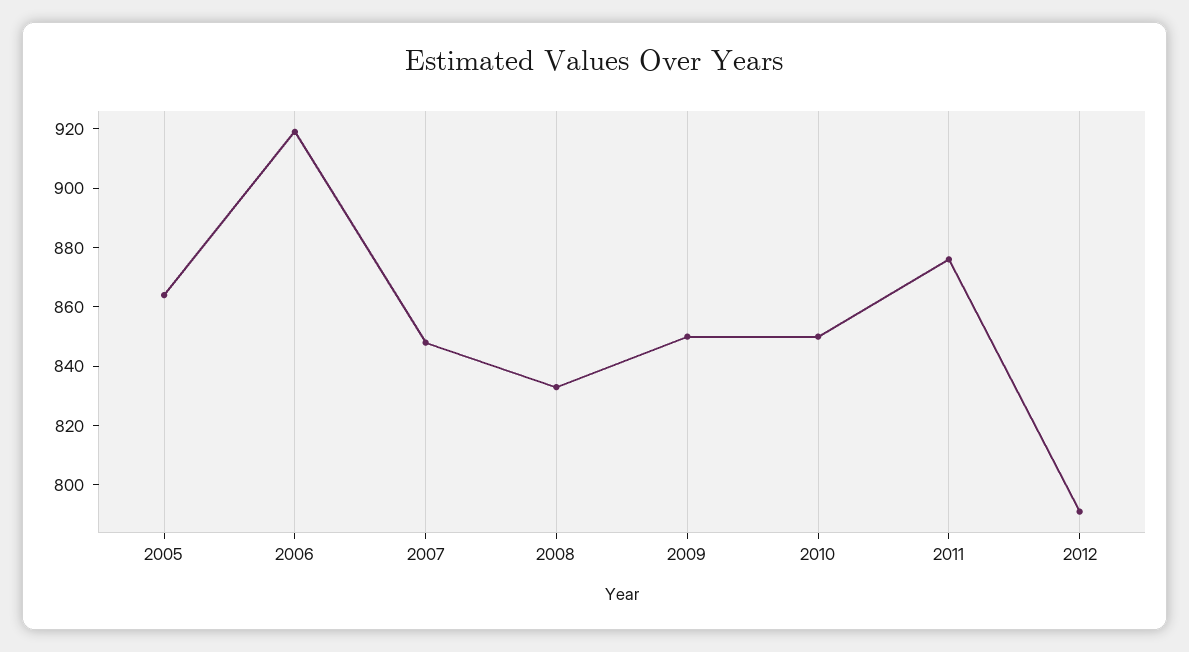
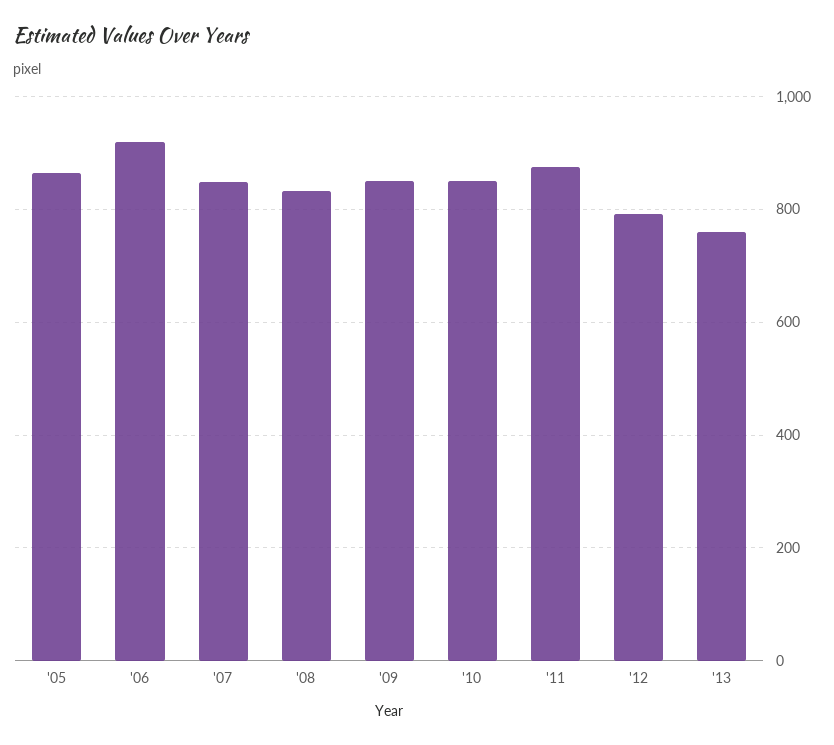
'13: none -> 760

